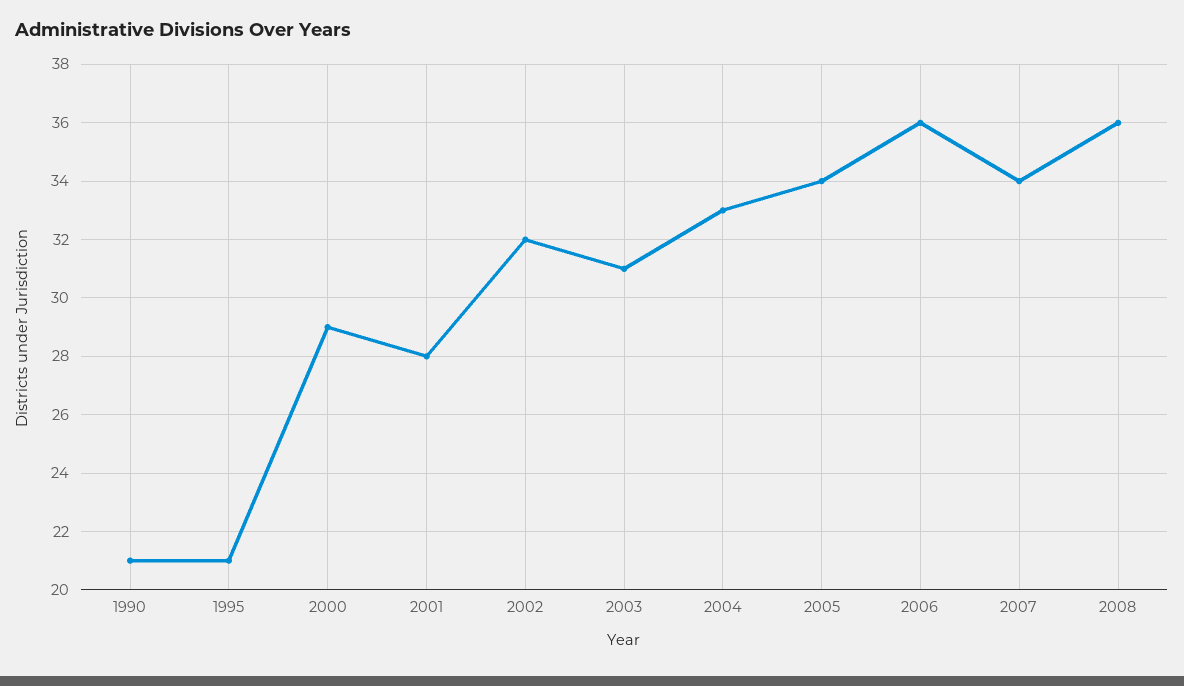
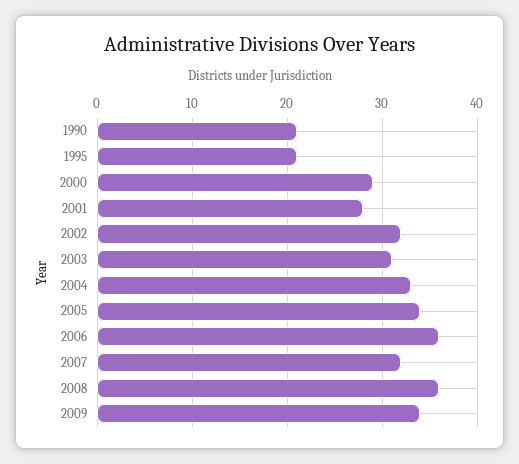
2007: 34 -> 32
2009: none -> 34

